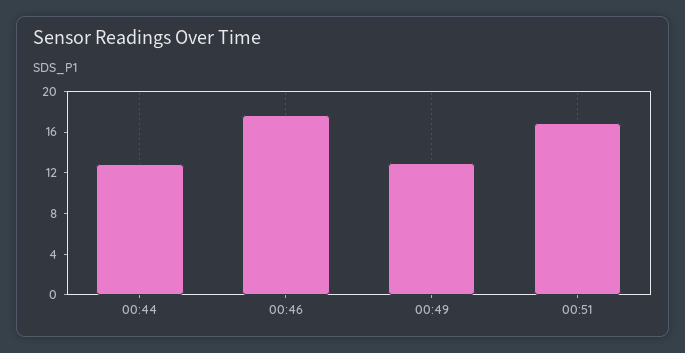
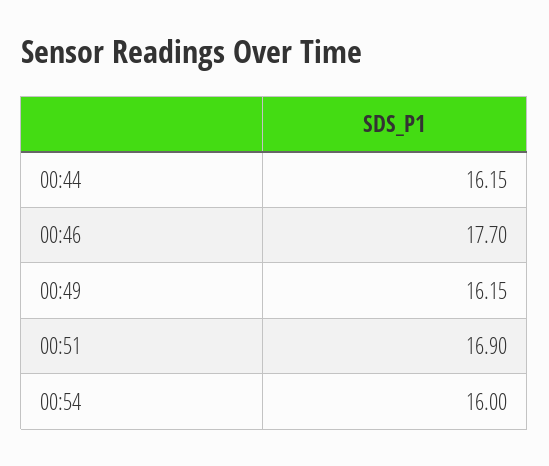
00:44: 13 -> 16.15
00:49: 13 -> 16.15
00:54: none -> 16

